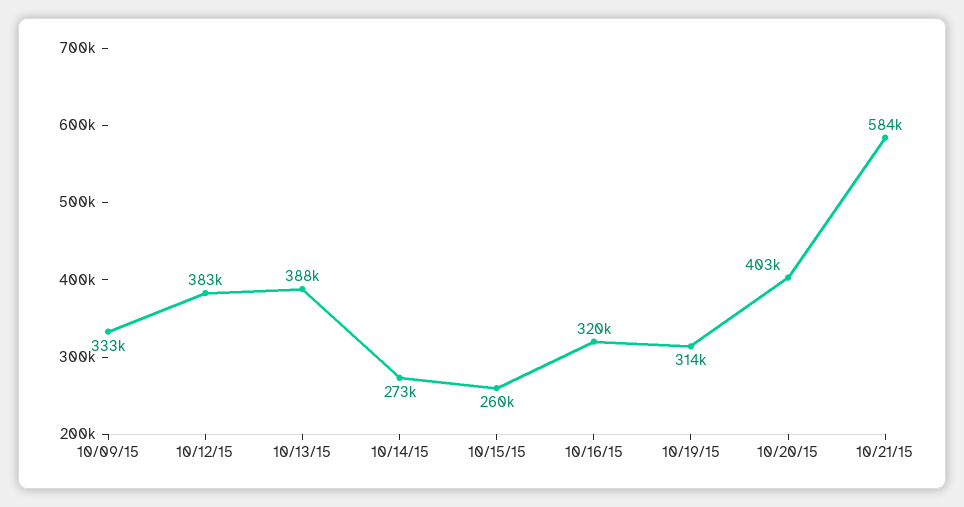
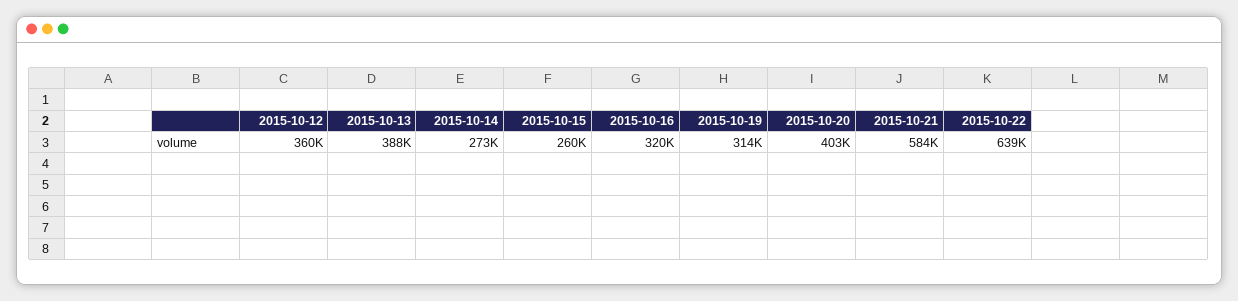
10/09/15: 333000 -> none
10/12/15: 383000 -> 360000
2015-10-22: none -> 639000

